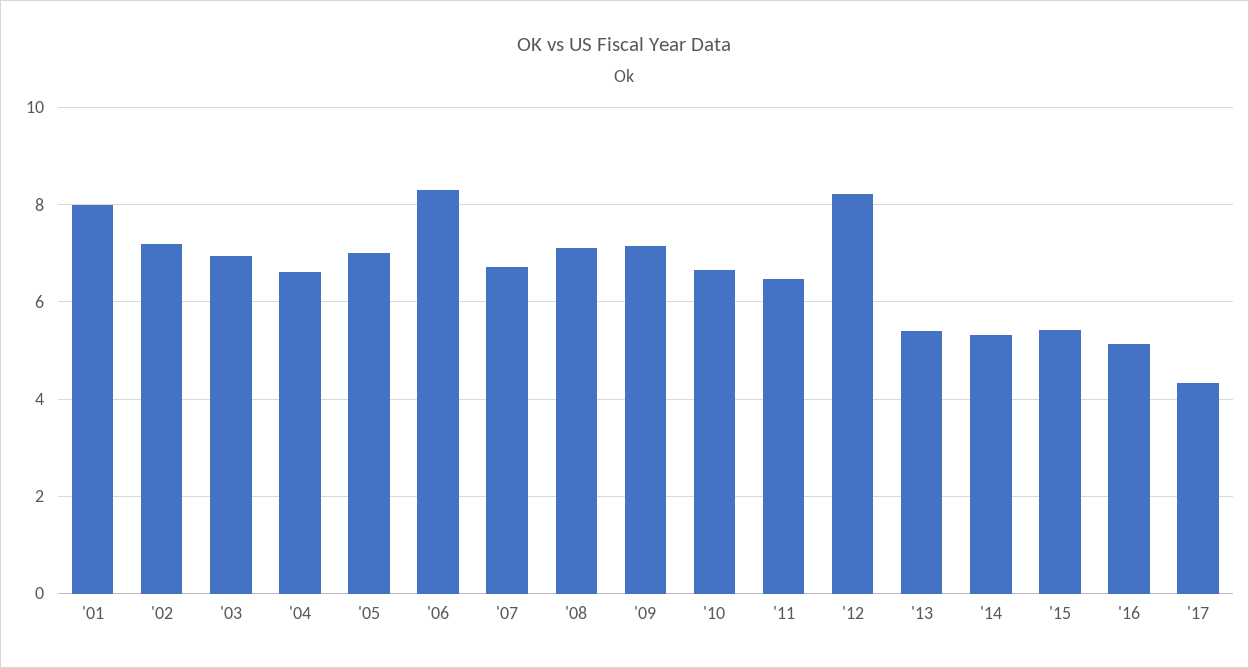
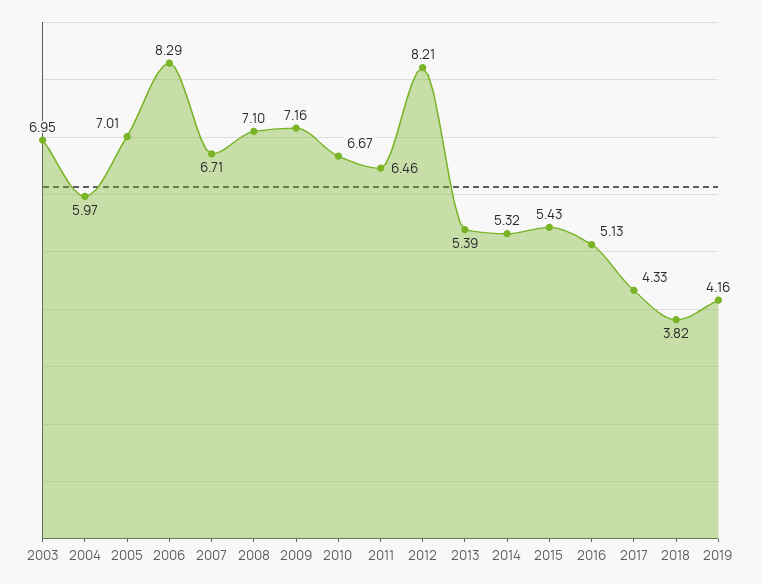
'01: 8 -> none
'02: 7.2 -> none
'04: 6.6 -> 5.97
2018: none -> 3.82
2019: none -> 4.16

